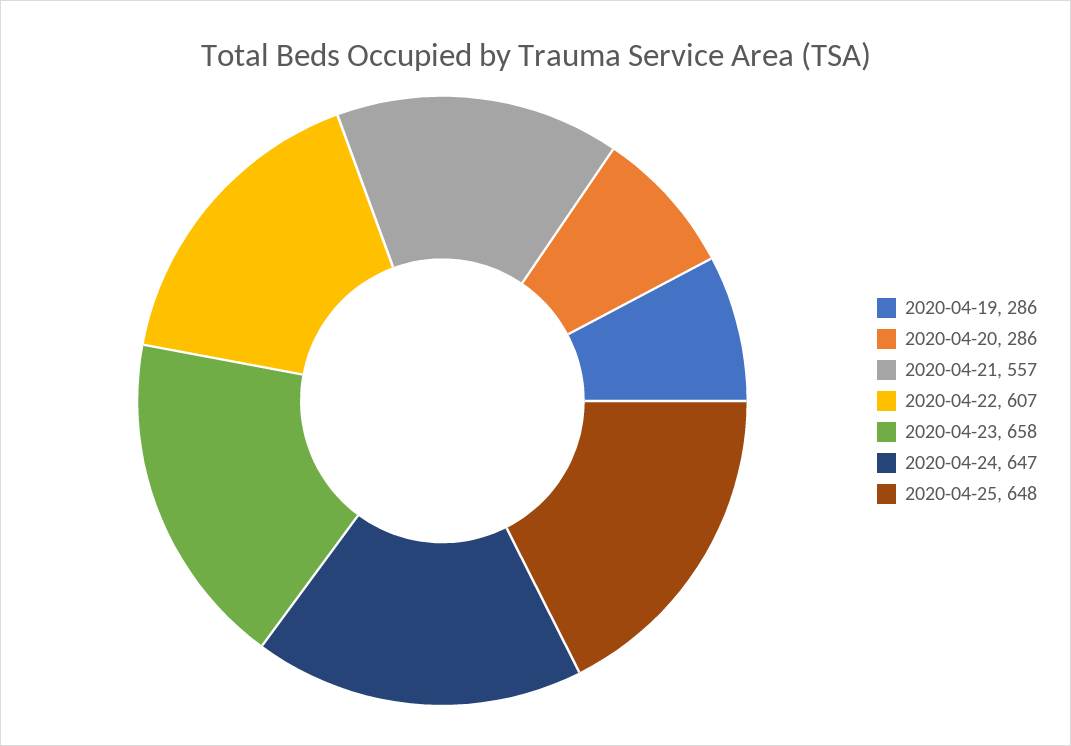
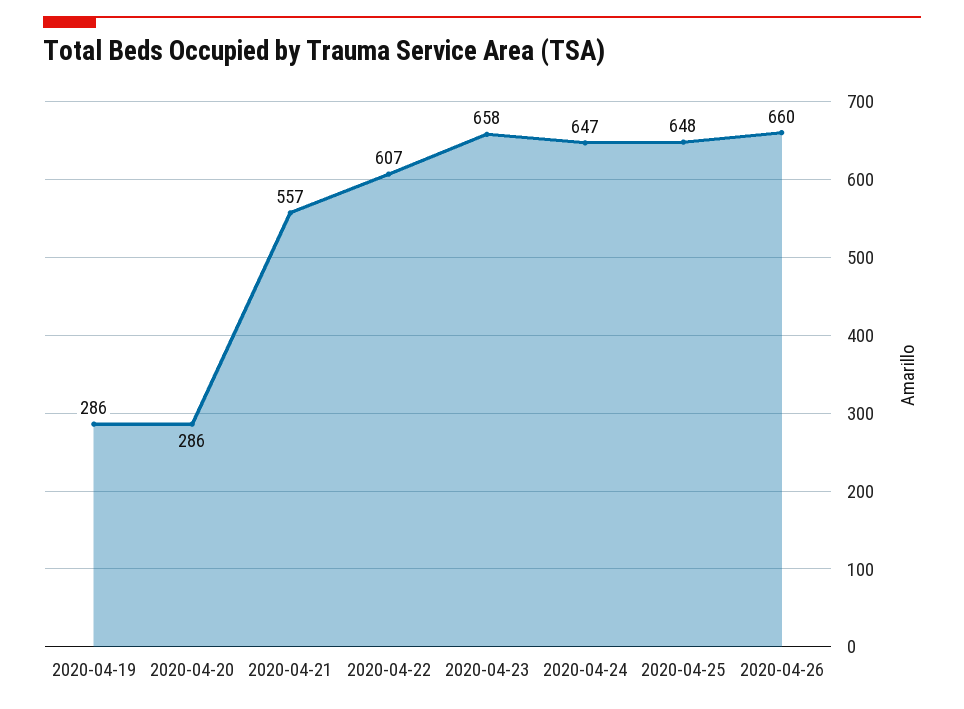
2020-04-26: none -> 660

